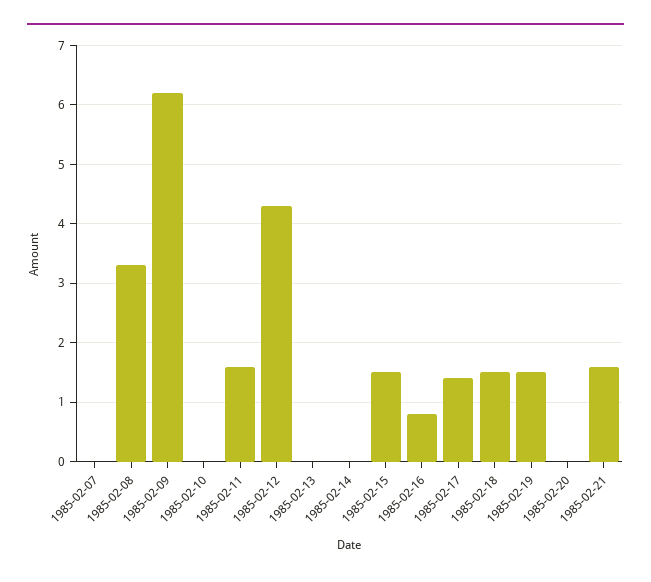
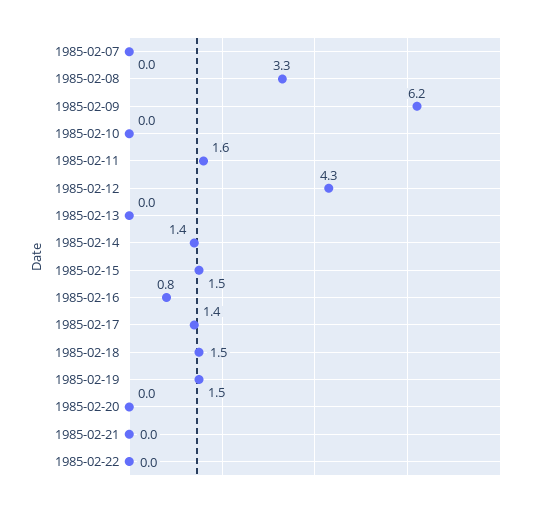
1985-02-14: 0 -> 1.4
1985-02-21: 1.5 -> 0
1985-02-22: none -> 0

